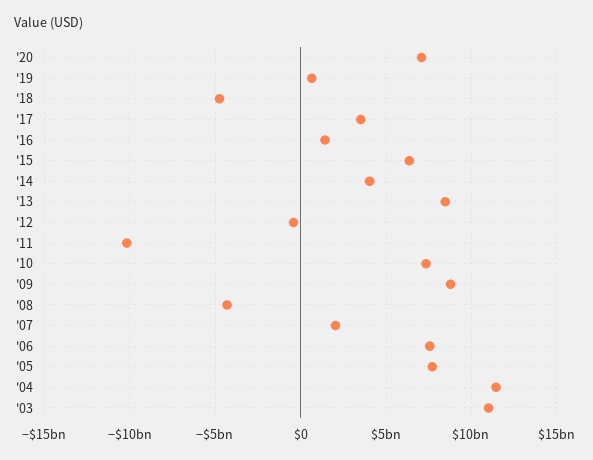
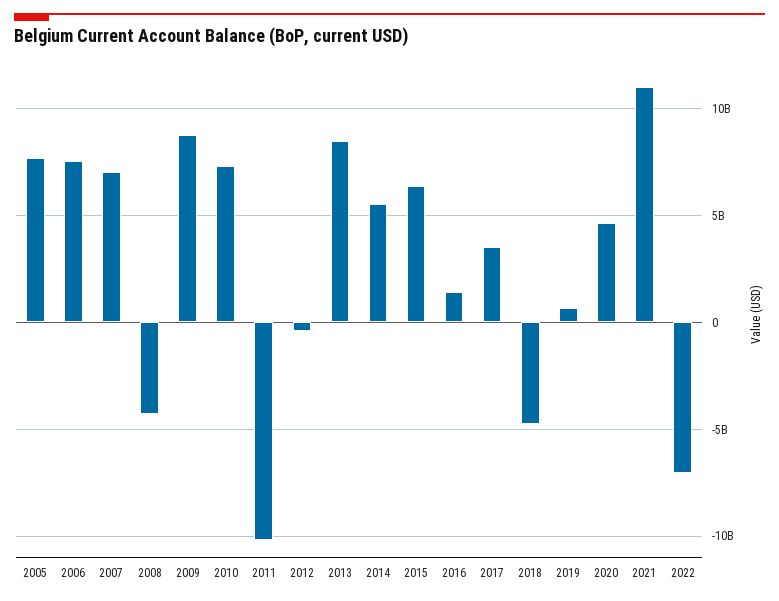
'20: 7000000000 -> 4500000000
'14: 4000000000 -> 5500000000
'07: 2000000000 -> 7000000000
'04: 11500000000 -> none
'03: 11000000000 -> none
2021: none -> 11000000000
2022: none -> -7000000000

